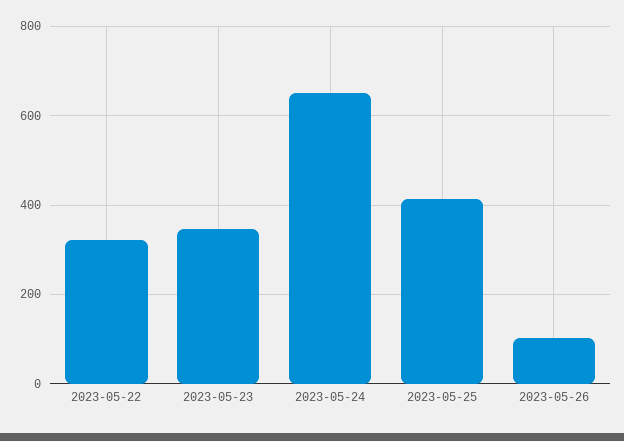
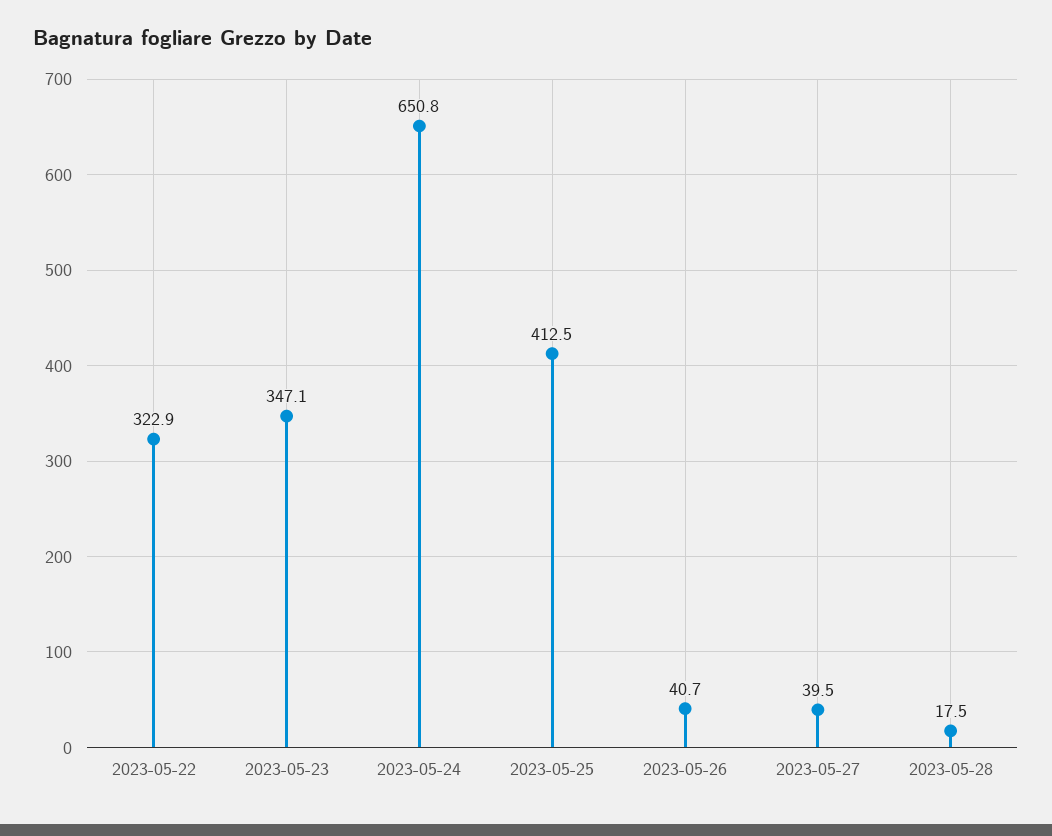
2023-05-26: 100 -> 40.7
2023-05-27: none -> 39.5
2023-05-28: none -> 17.5

